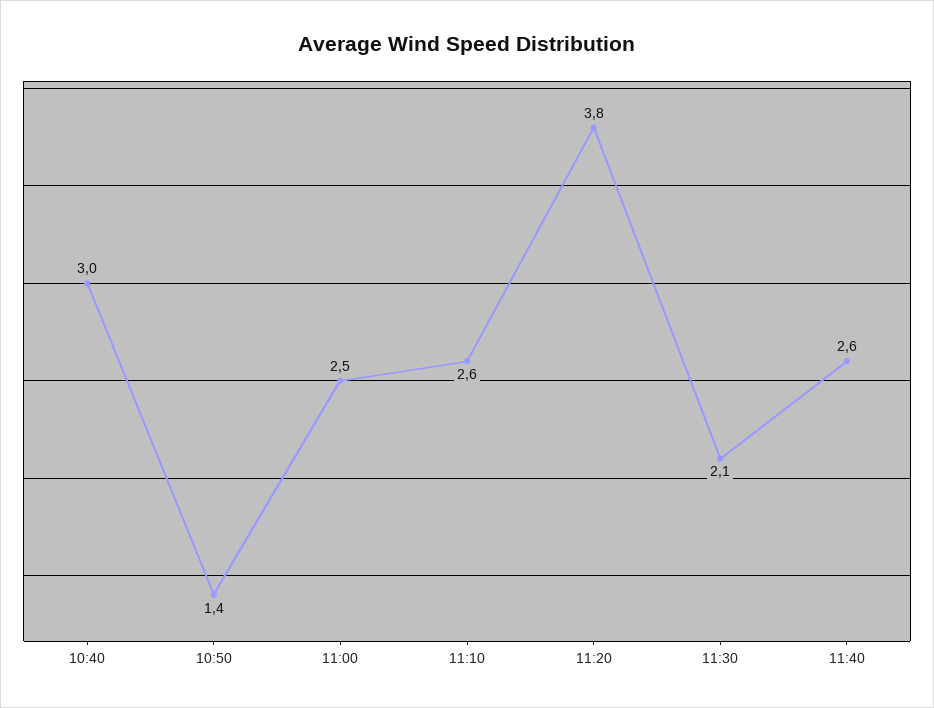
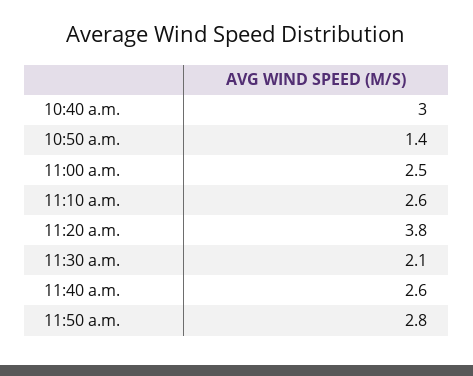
11:50 a.m.: none -> 2.8

